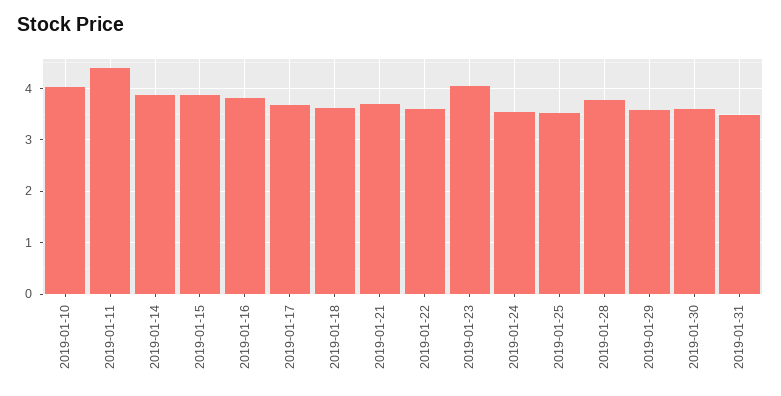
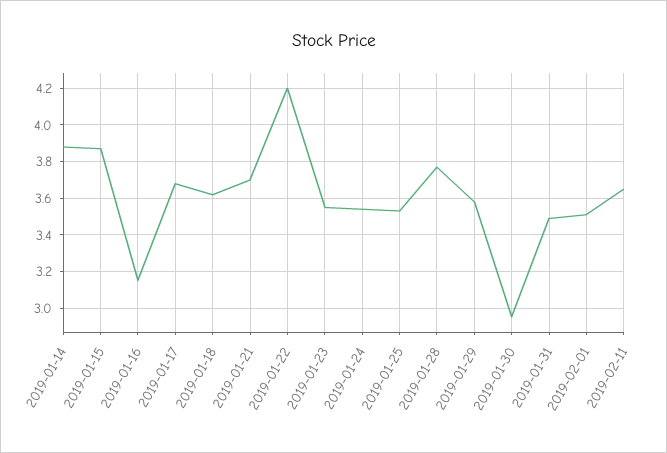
2019-01-10: 4 -> none
2019-01-11: 4.4 -> none
2019-01-16: 3.8 -> 3.15
2019-01-22: 3.6 -> 4.2
2019-01-23: 4 -> 3.55
2019-01-30: 3.6 -> 2.95
2019-02-01: none -> 3.5
2019-02-11: none -> 3.65

